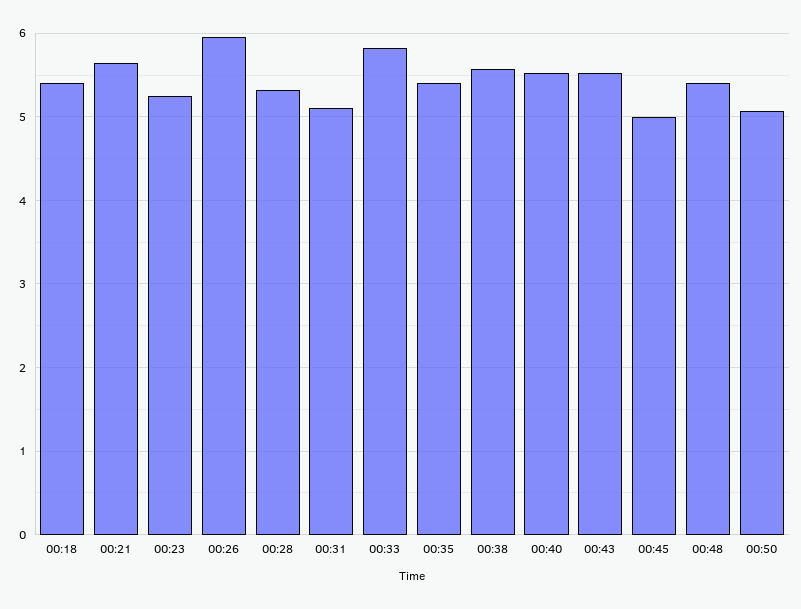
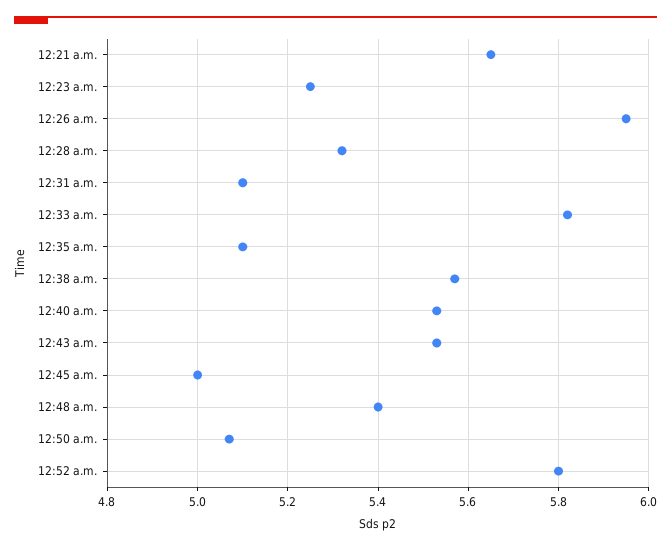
00:18: 5.4 -> none
00:35: 5.4 -> 5.1
12:52 a.m.: none -> 5.8

